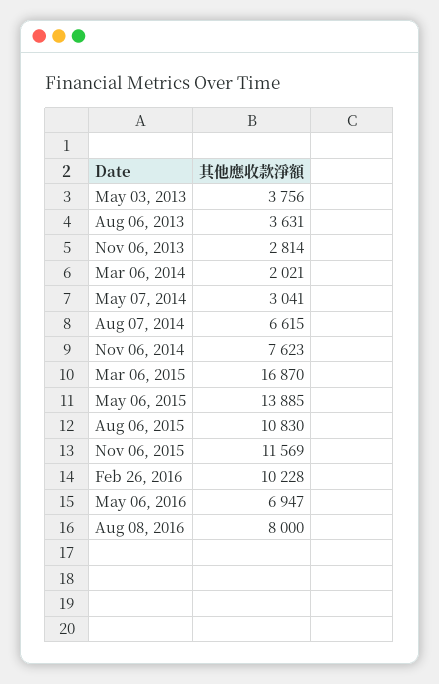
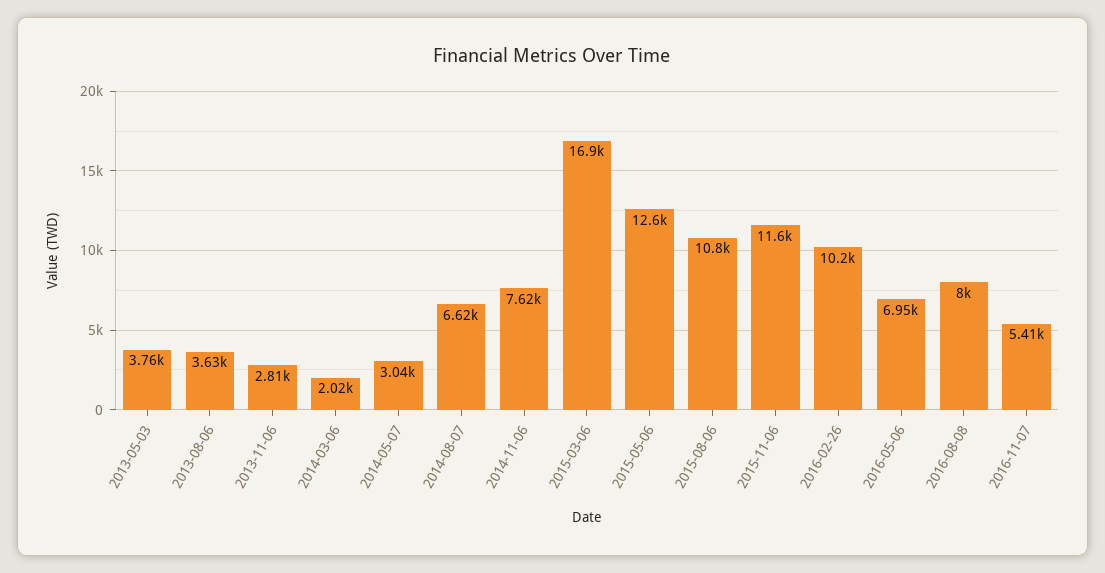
May 06, 2015: 13885 -> 12600
2016-11-07: none -> 5410

